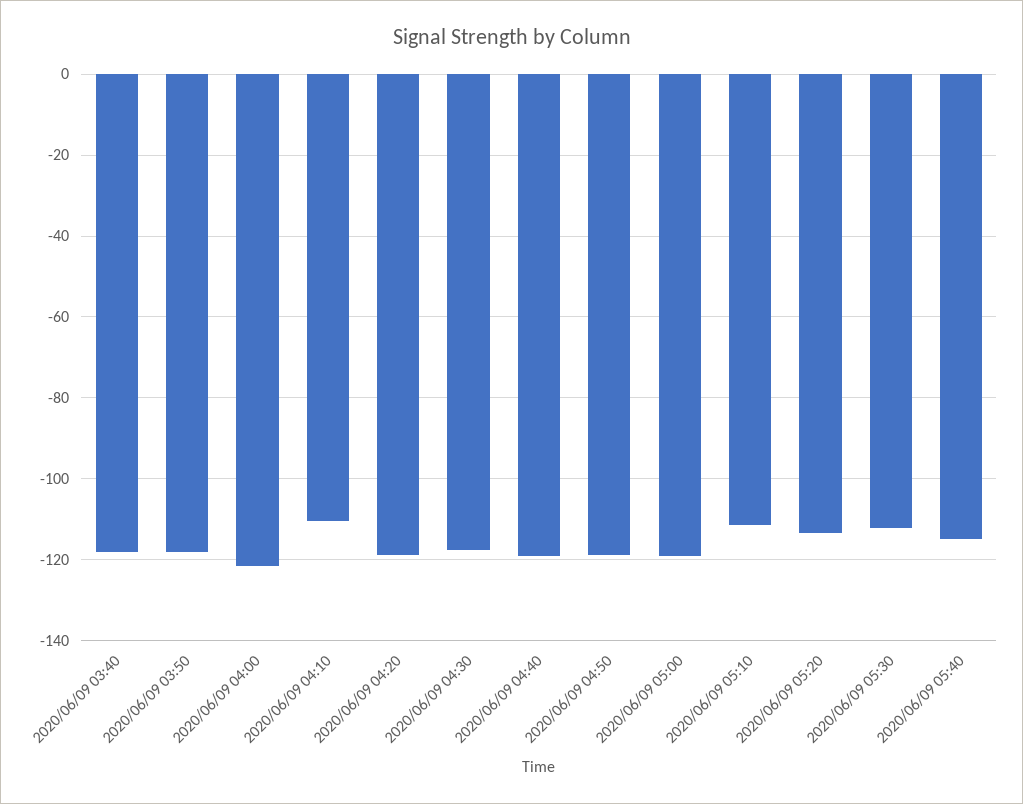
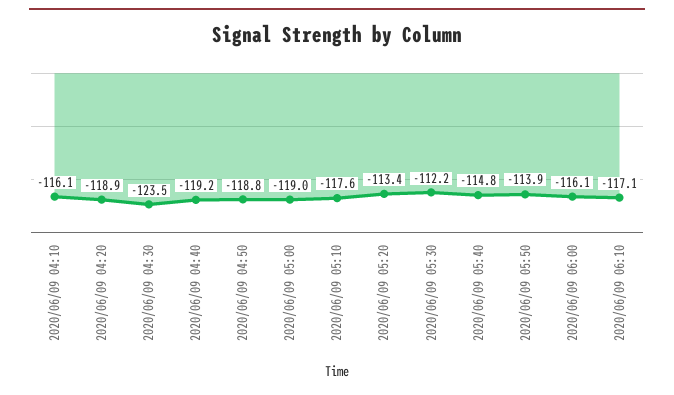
2020/06/09 03:40: -118 -> none
2020/06/09 03:50: -118 -> none
2020/06/09 04:00: -122 -> none
2020/06/09 04:10: -110 -> -116.1
2020/06/09 04:30: -118 -> -123.5
2020/06/09 05:10: -112 -> -117.6
2020/06/09 05:50: none -> -113.9
2020/06/09 06:00: none -> -116.1
2020/06/09 06:10: none -> -117.1

